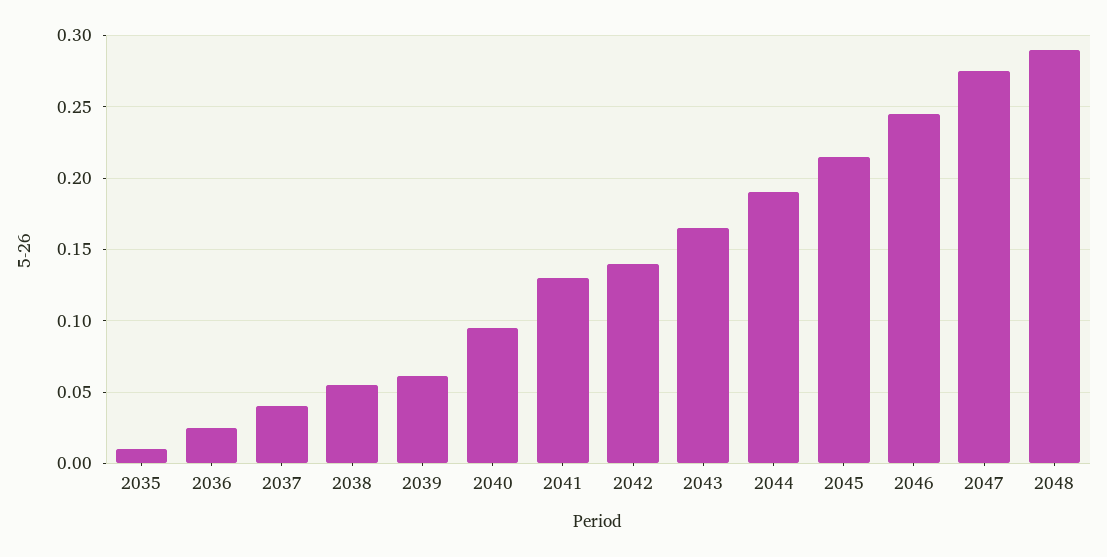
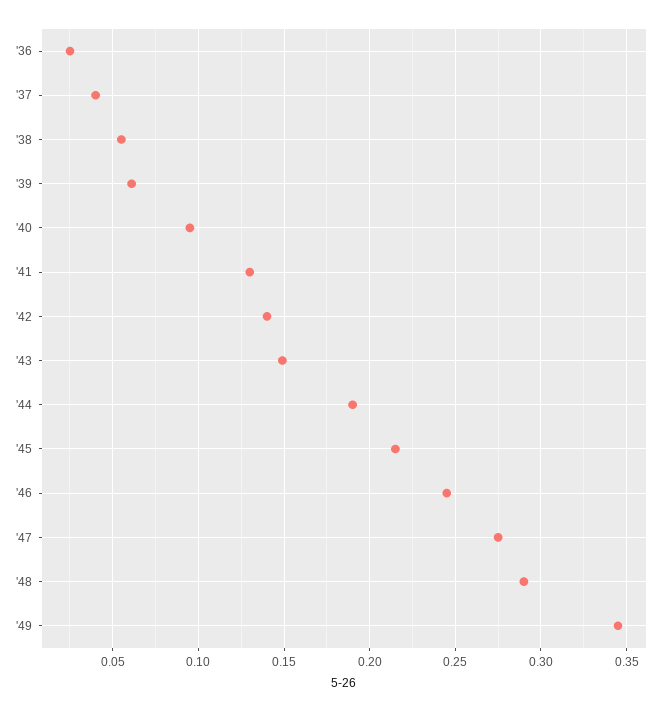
2035: 0.01 -> none
2043: 0.165 -> 0.15
'49: none -> 0.345

